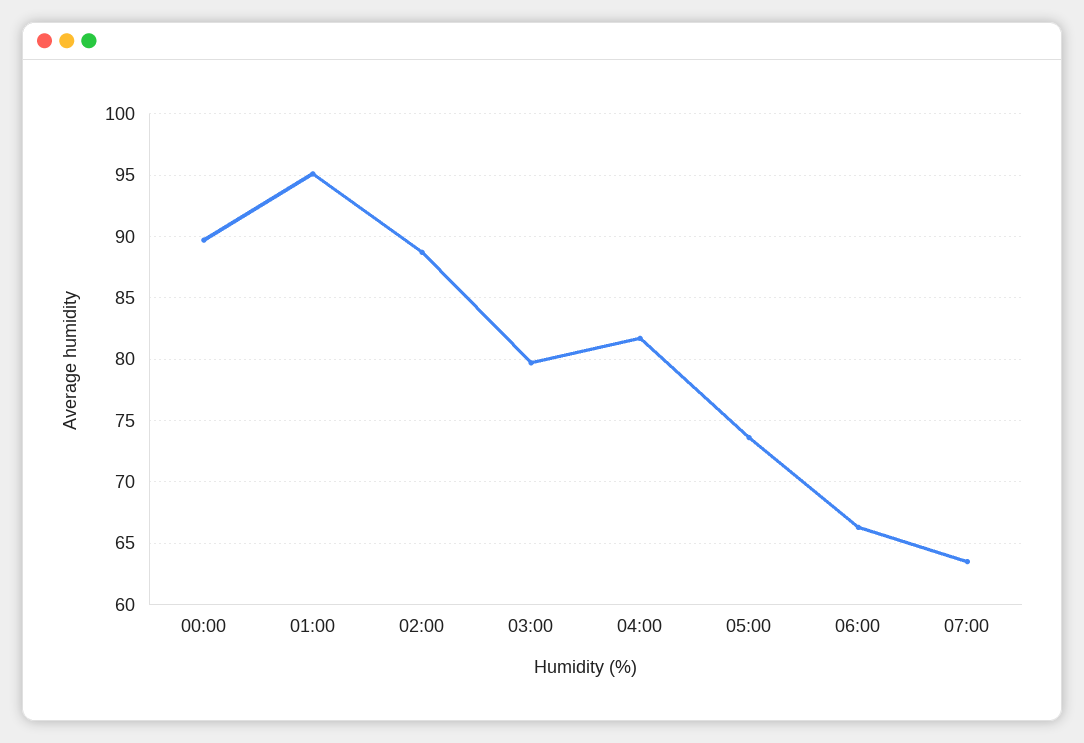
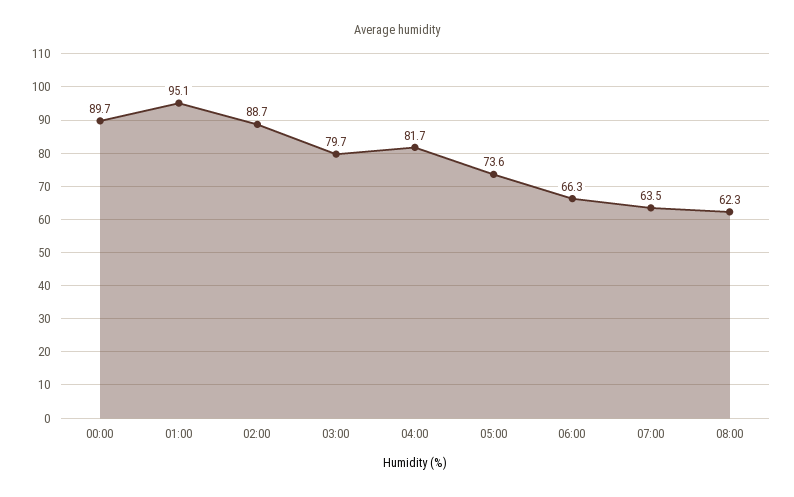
08:00: none -> 62.3

